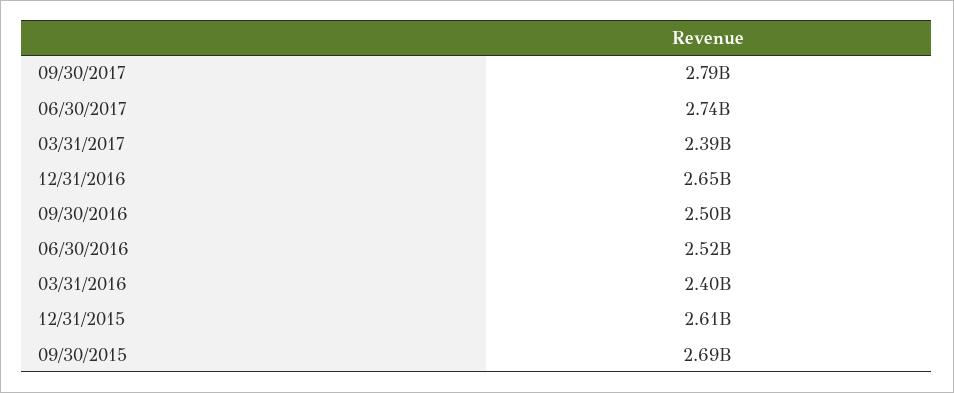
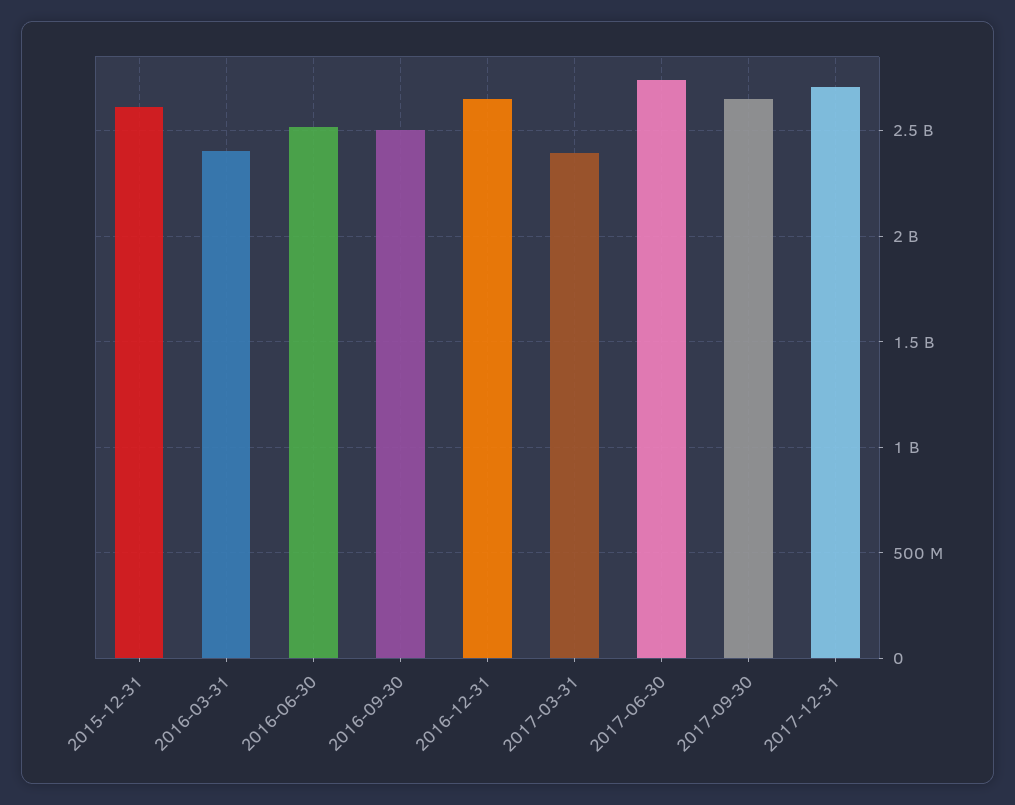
09/30/2017: 2790000000 -> 2650000000
09/30/2015: 2690000000 -> none
2017-12-31: none -> 2700000000

